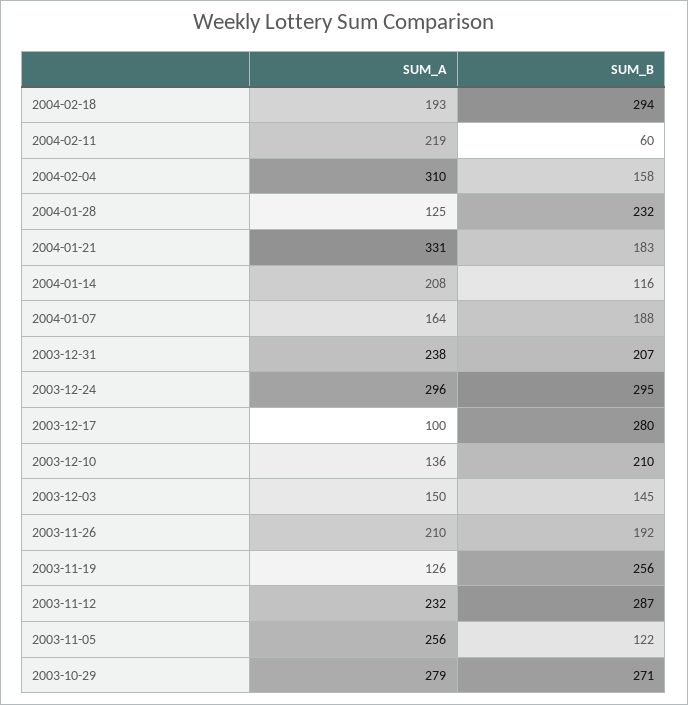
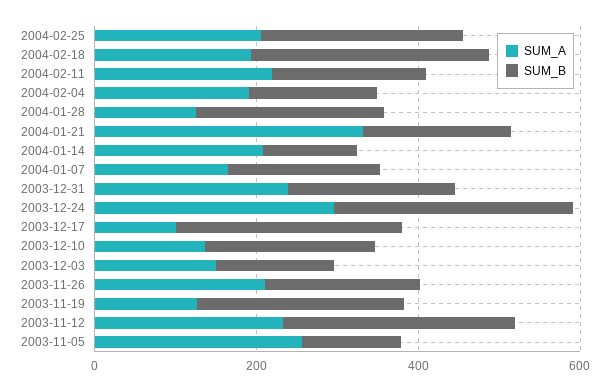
SUM_B, 2004-02-11: 60 -> 200
SUM_A, 2004-02-04: 310 -> 200
SUM_A, 2003-10-29: 279 -> none
SUM_B, 2003-10-29: 271 -> none
SUM_A, 2004-02-25: none -> 200
SUM_B, 2004-02-25: none -> 250

